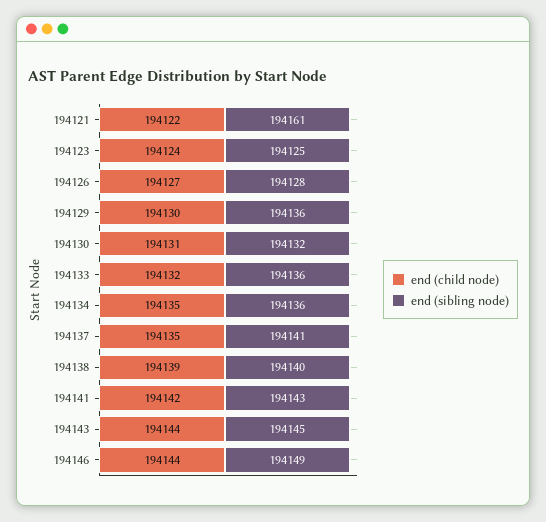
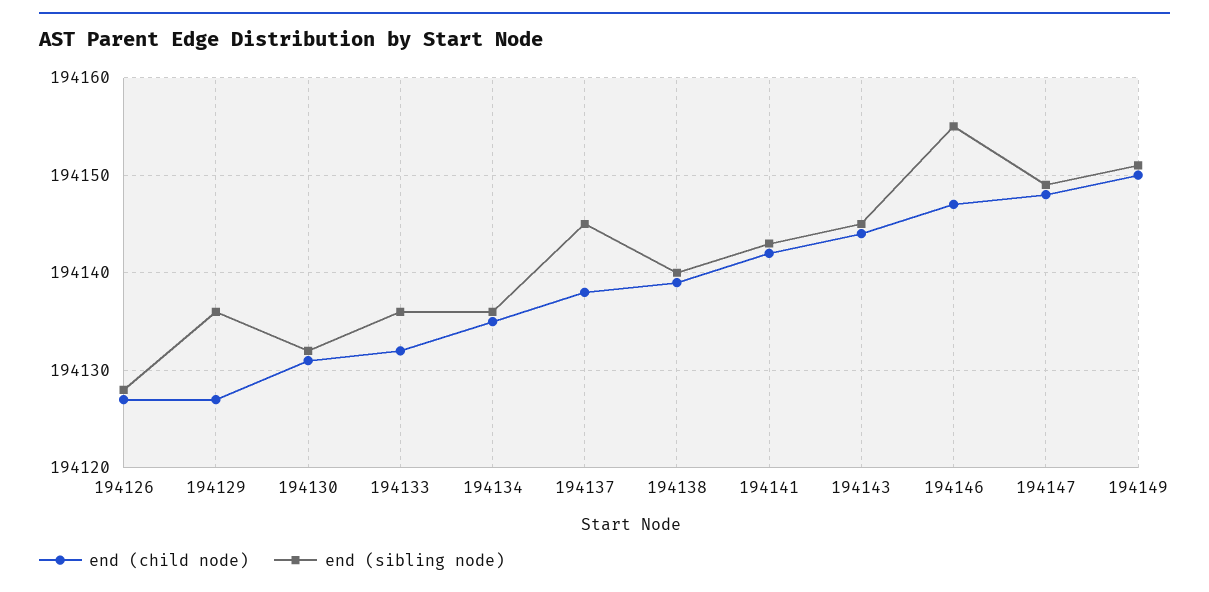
end (child node), 194121: 194122 -> none
end (sibling node), 194121: 194161 -> none
end (child node), 194123: 194124 -> none
end (sibling node), 194123: 194125 -> none
end (child node), 194129: 194130 -> 194127
end (child node), 194137: 194135 -> 194138
end (sibling node), 194137: 194141 -> 194145
end (child node), 194146: 194144 -> 194147
end (sibling node), 194146: 194149 -> 194155
end (child node), 194147: none -> 194148
end (sibling node), 194147: none -> 194149
end (child node), 194149: none -> 194150
end (sibling node), 194149: none -> 194151

